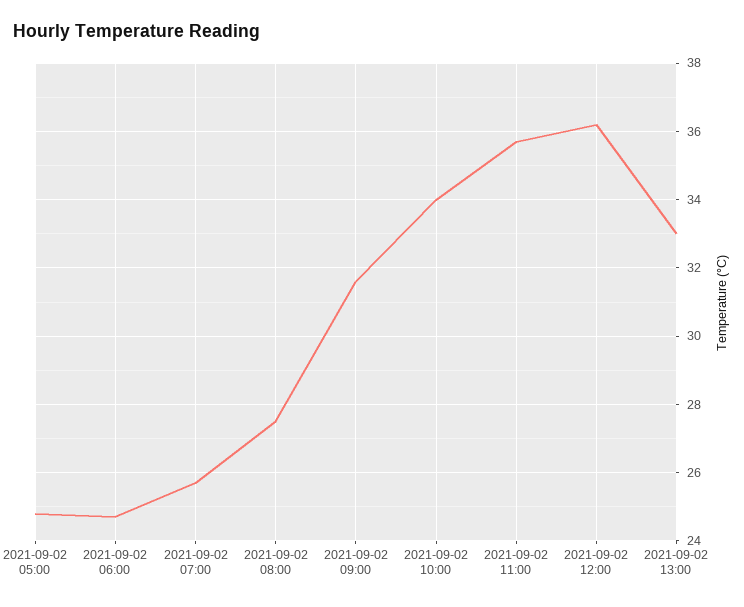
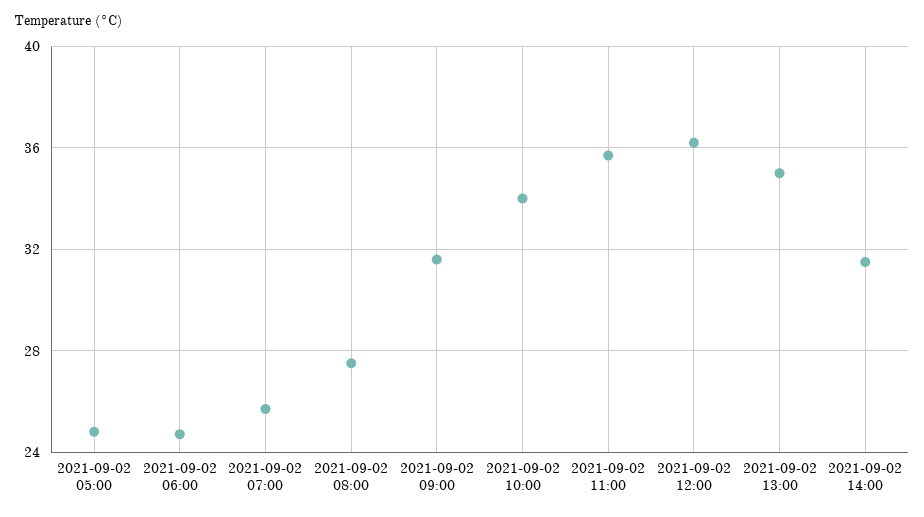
2021-09-02 13:00: 33 -> 35
2021-09-02 14:00: none -> 31.5

